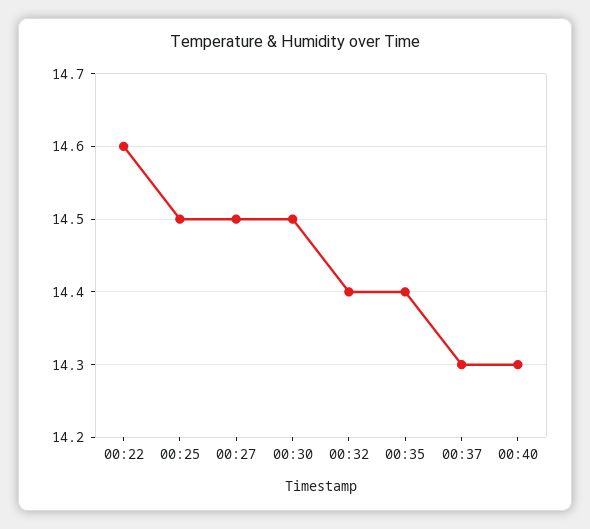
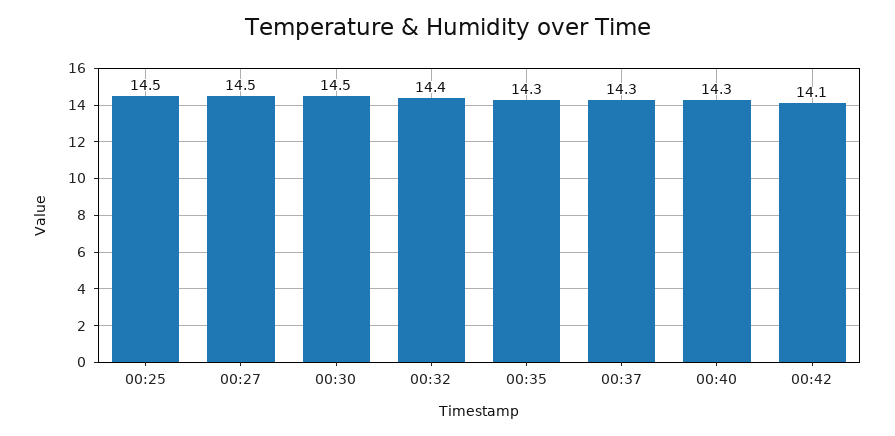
00:22: 14.6 -> none
00:35: 14.4 -> 14.3
00:42: none -> 14.1

